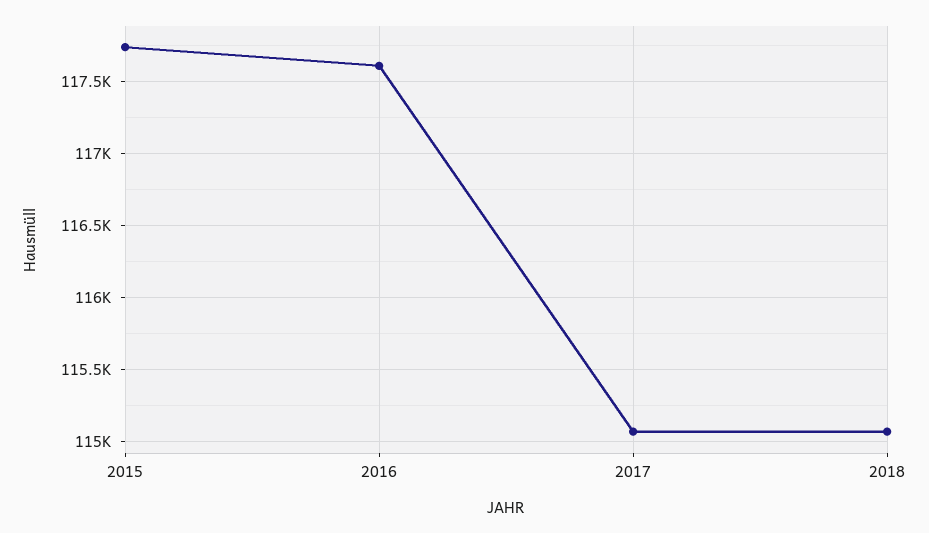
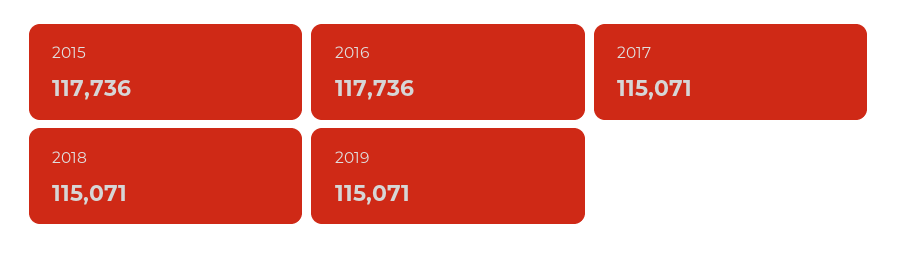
2016: 117600 -> 117736
2019: none -> 115071

